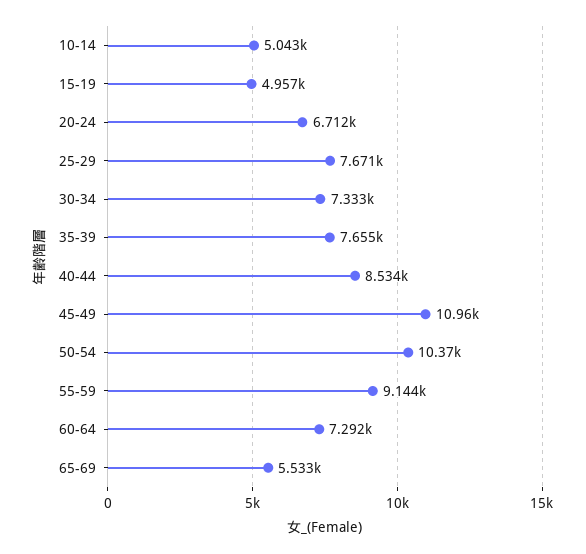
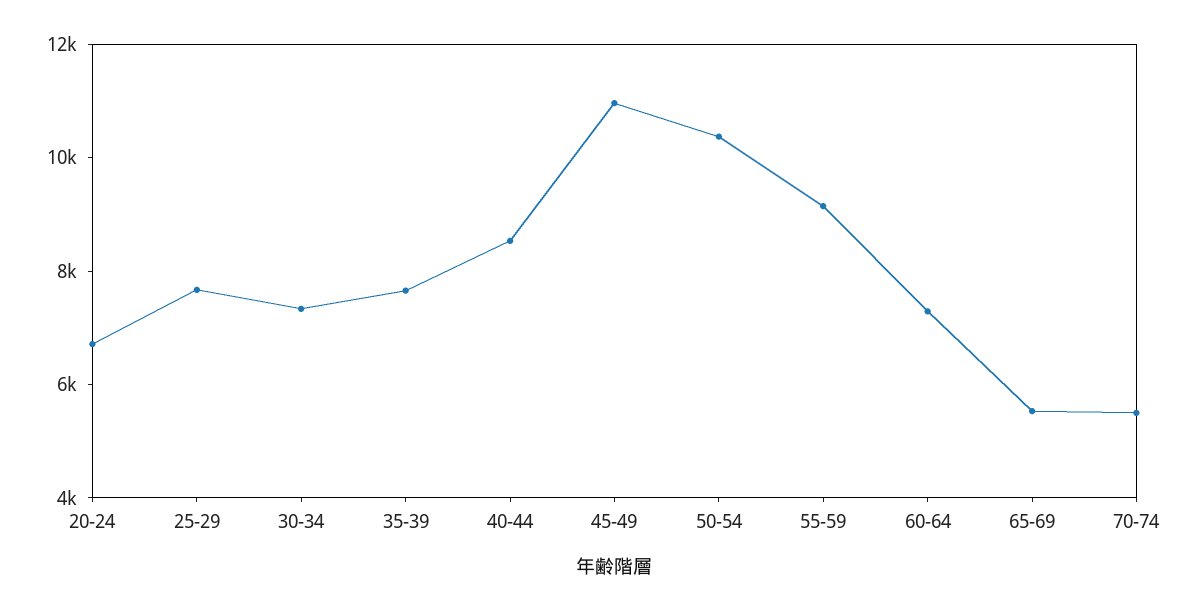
10-14: 5043 -> none
15-19: 4957 -> none
70-74: none -> 5500

